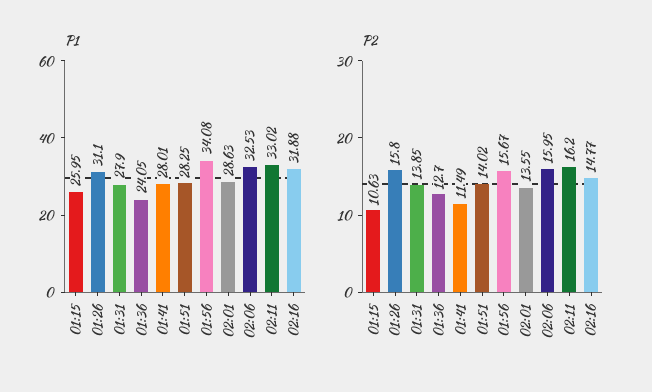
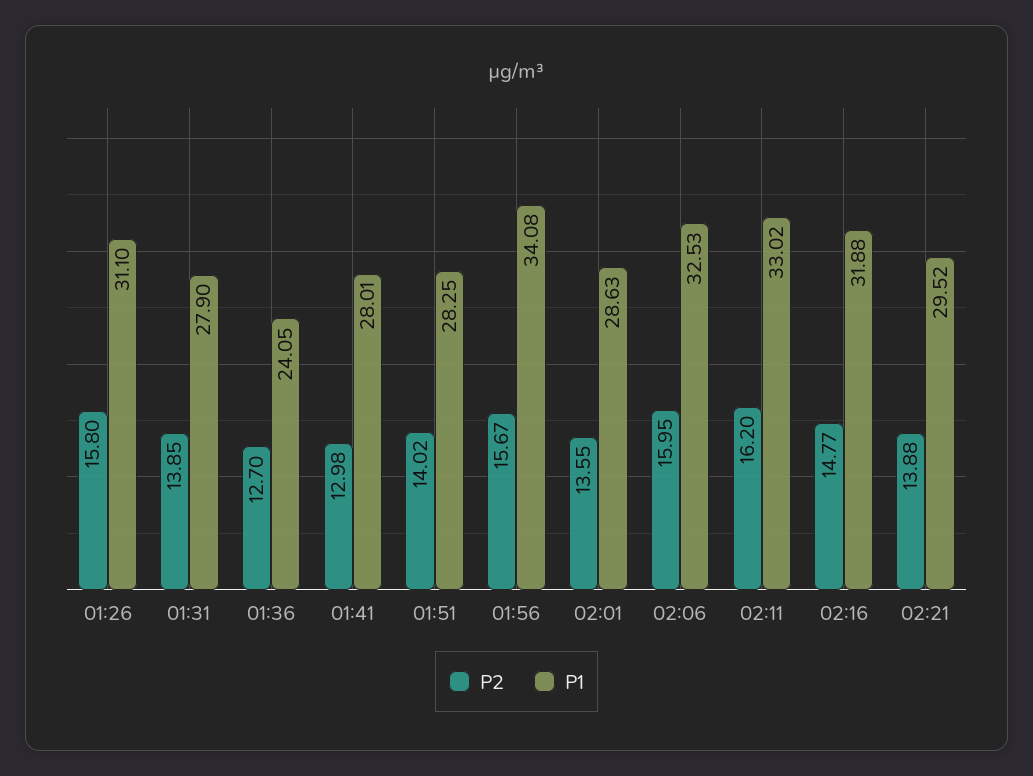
P1, 01:15: 25.95 -> none
P2, 01:15: 10.63 -> none
P2, 01:41: 11.49 -> 12.98
P2, 02:21: none -> 13.88
P1, 02:21: none -> 29.52

